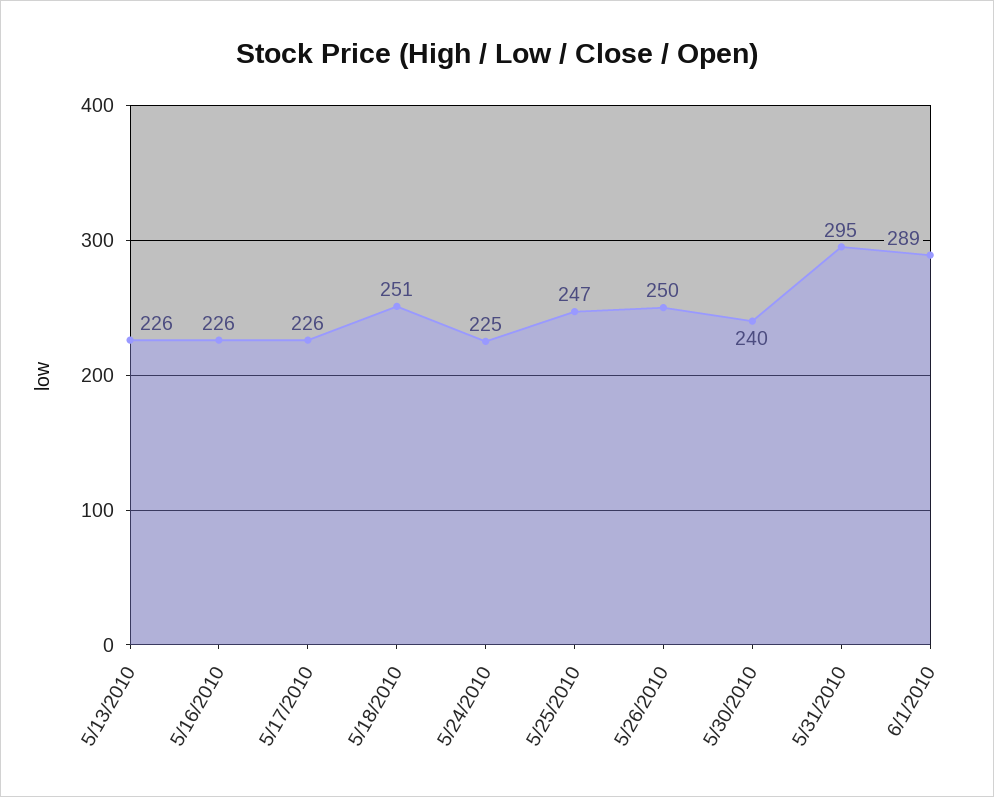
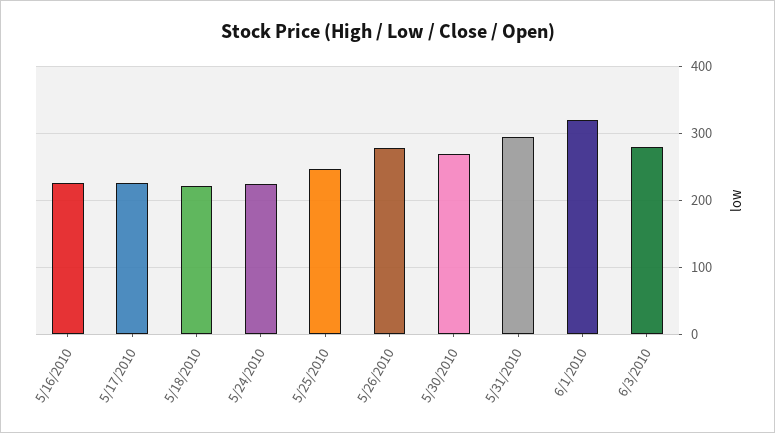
5/13/2010: 226 -> none
5/18/2010: 251 -> 220
5/26/2010: 250 -> 280
5/30/2010: 240 -> 270
6/1/2010: 289 -> 320
6/3/2010: none -> 280

